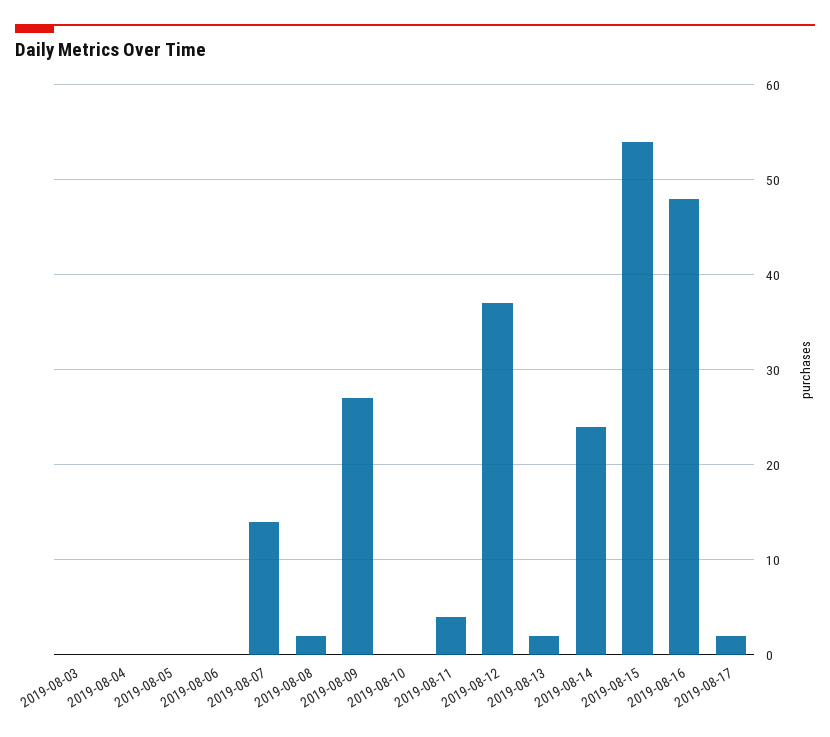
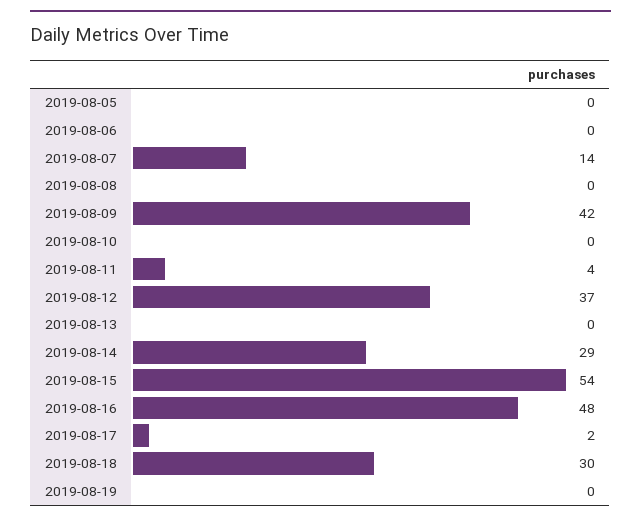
2019-08-03: 0 -> none
2019-08-04: 0 -> none
2019-08-08: 2 -> 0
2019-08-09: 27 -> 42
2019-08-13: 2 -> 0
2019-08-14: 24 -> 29
2019-08-18: none -> 30
2019-08-19: none -> 0

